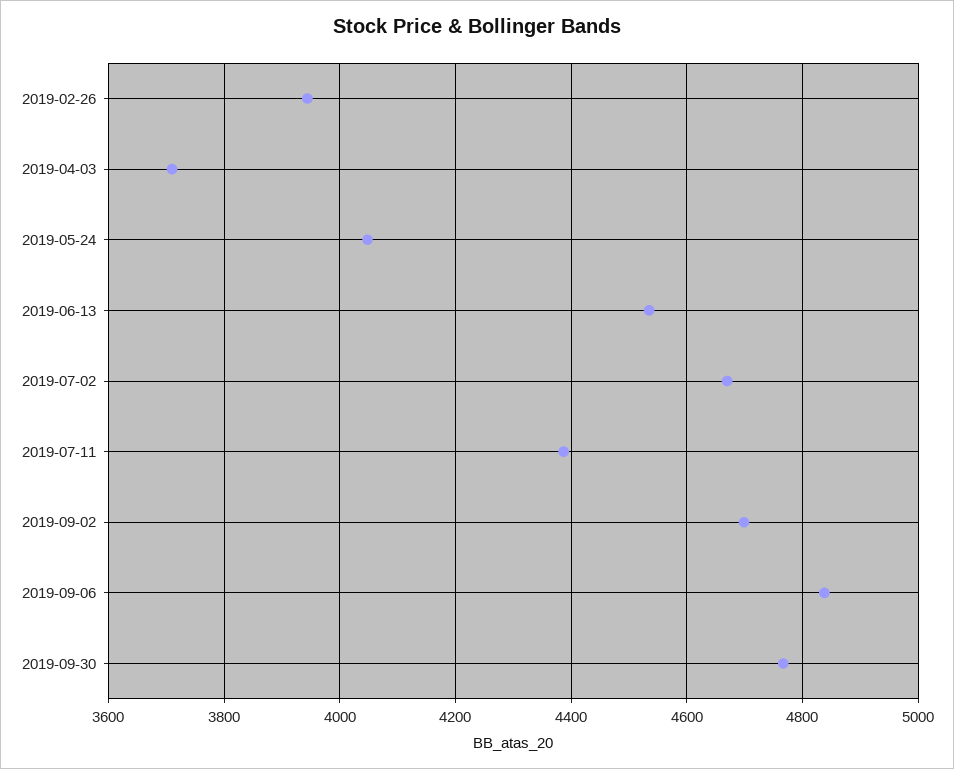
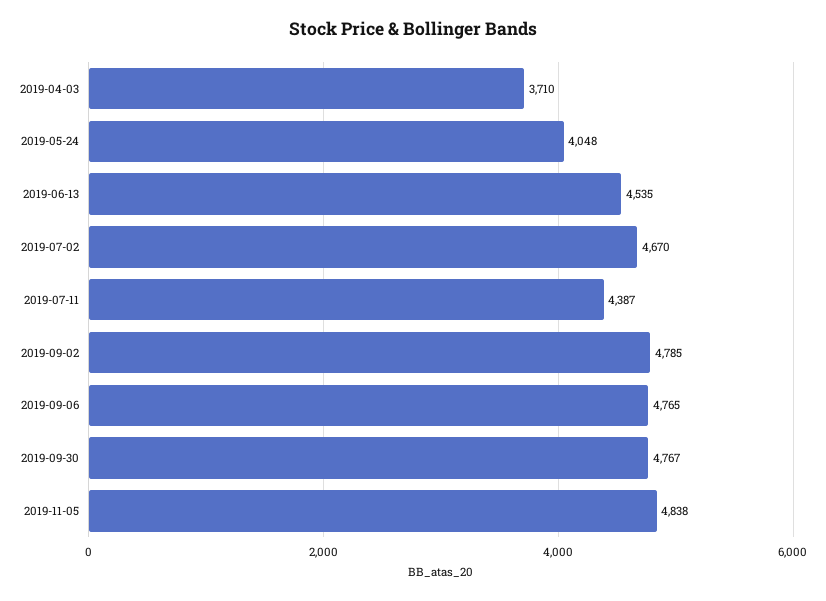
2019-02-26: 3940 -> none
2019-09-02: 4700 -> 4785
2019-09-06: 4840 -> 4765
2019-11-05: none -> 4838

